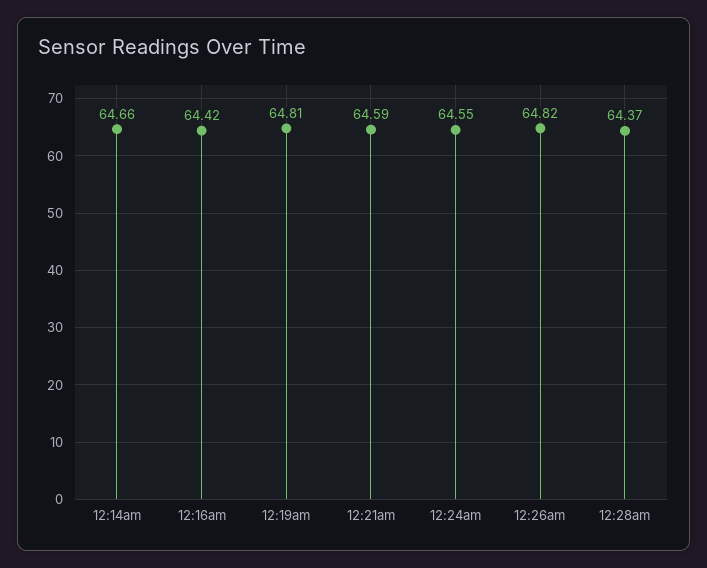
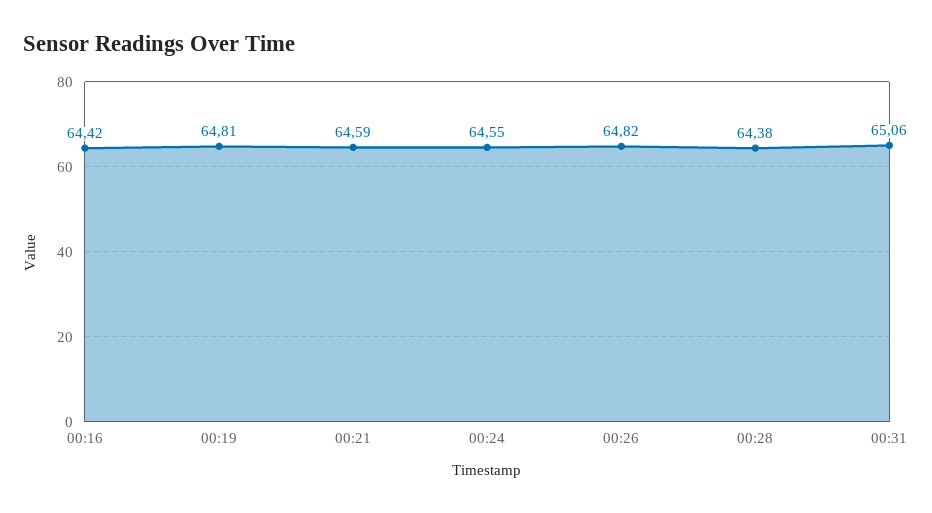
12:14am: 64.66 -> none
12:28am: 64.37 -> 64.38
00:31: none -> 65.06

